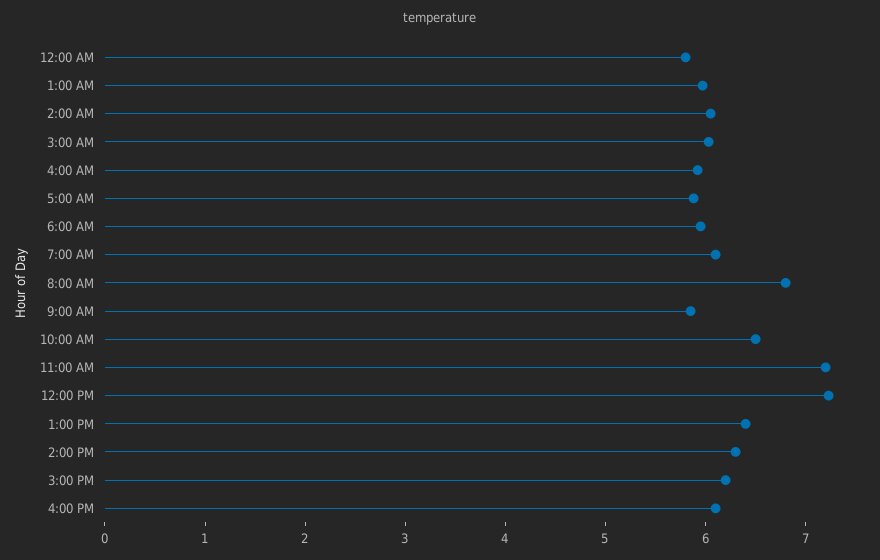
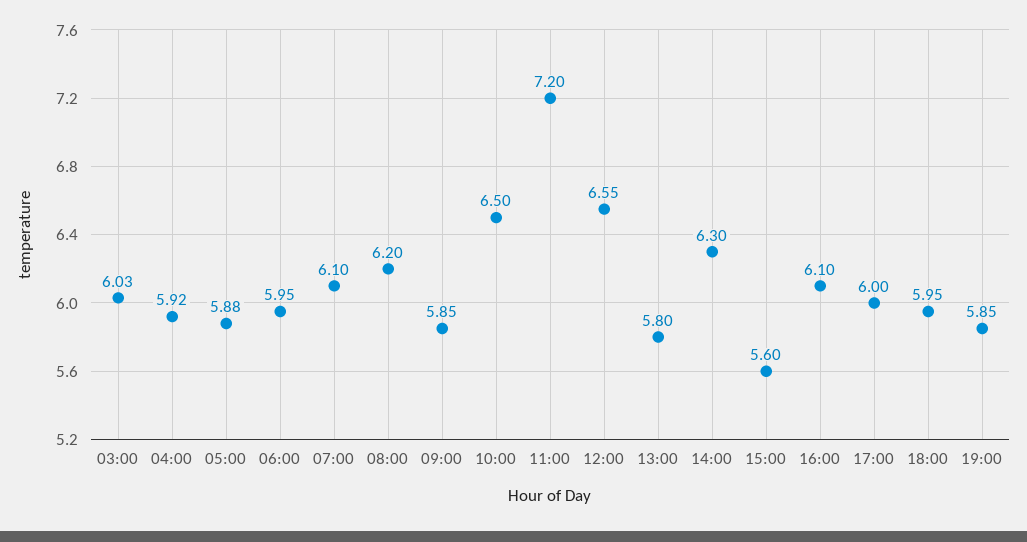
12:00 AM: 5.8 -> none
1:00 AM: 6 -> none
2:00 AM: 6 -> none
8:00 AM: 6.8 -> 6.2
12:00 PM: 7.2 -> 6.55
1:00 PM: 6.4 -> 5.8
3:00 PM: 6.2 -> 5.6
17:00: none -> 6
18:00: none -> 5.95
19:00: none -> 5.85

